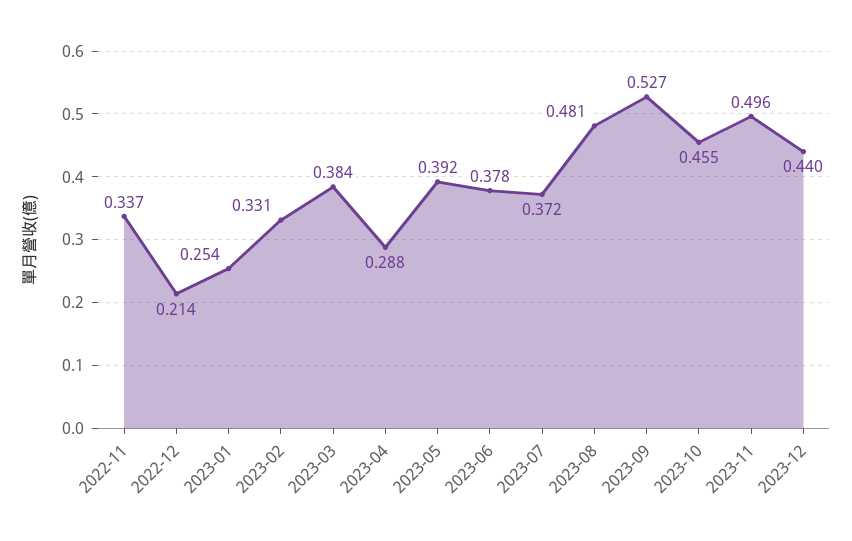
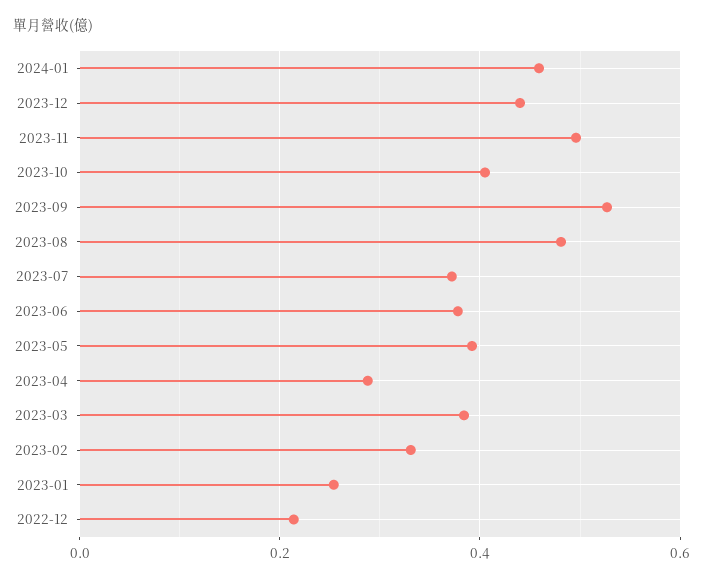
2022-11: 0.337 -> none
2023-10: 0.455 -> 0.4
2024-01: none -> 0.46

